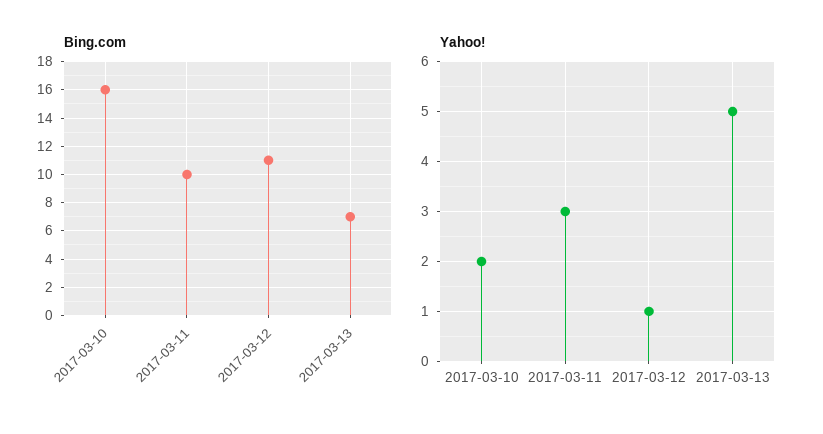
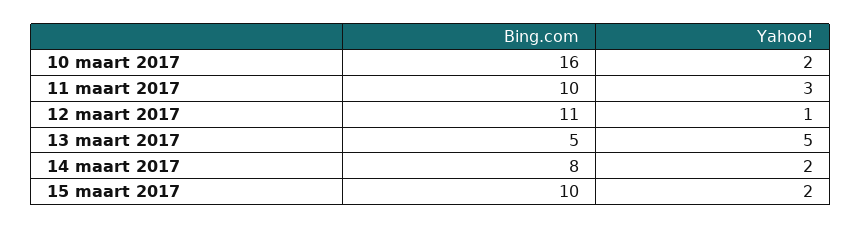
Bing.com, 2017-03-13: 7 -> 5
Bing.com, 14 maart 2017: none -> 8
Yahoo!, 14 maart 2017: none -> 2
Bing.com, 15 maart 2017: none -> 10
Yahoo!, 15 maart 2017: none -> 2

